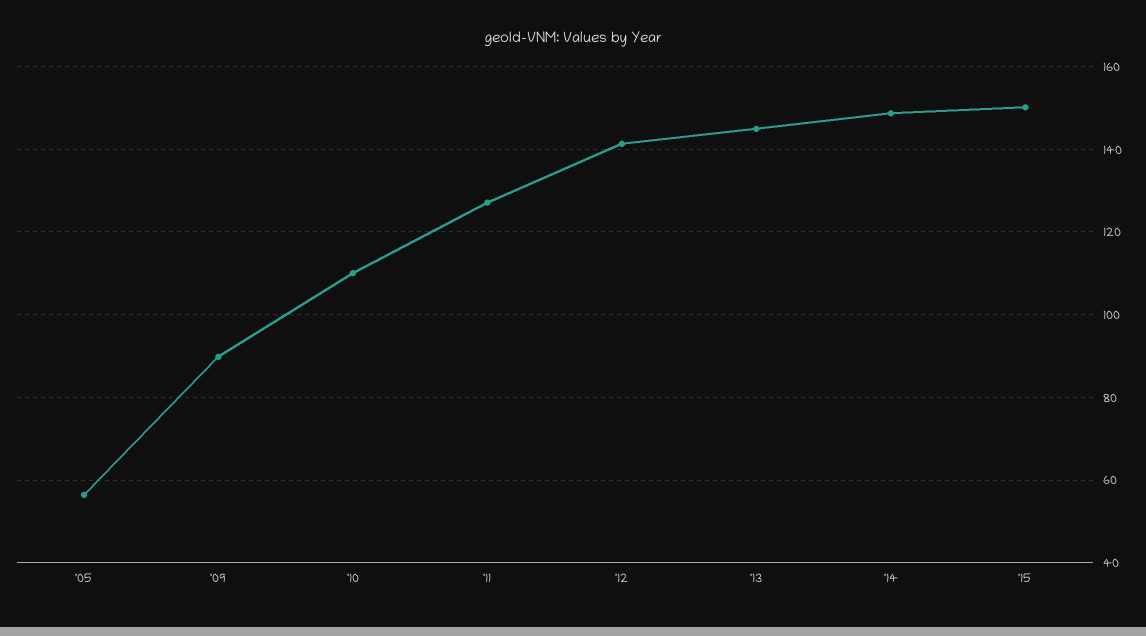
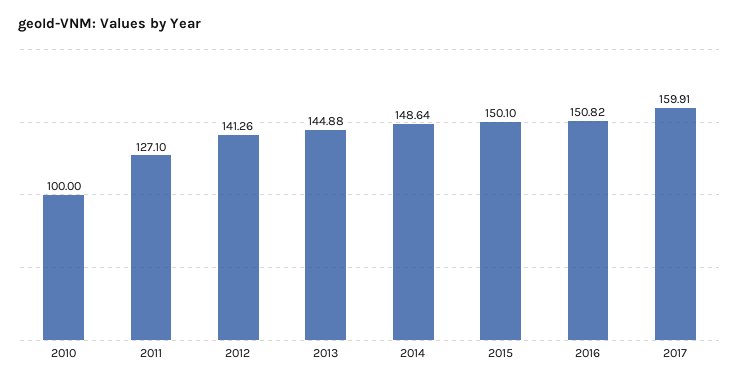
'05: 56 -> none
'09: 90 -> none
'10: 110 -> 100
2016: none -> 150.82
2017: none -> 159.91

